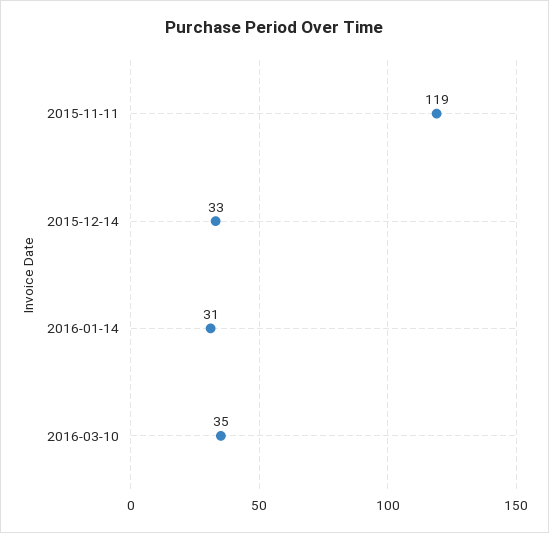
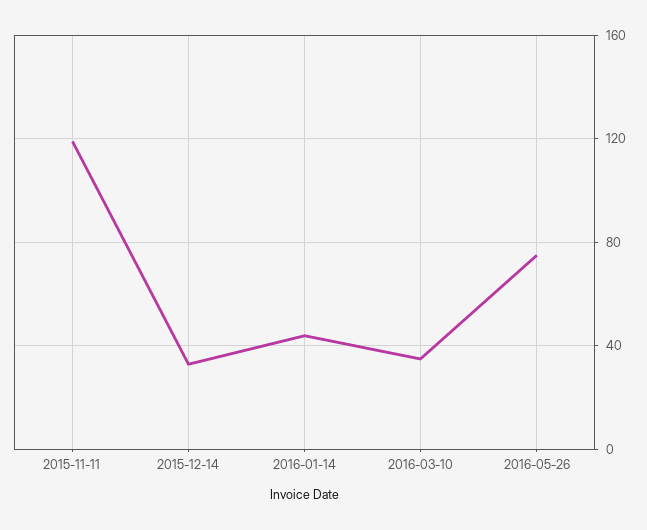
2016-01-14: 31 -> 45
2016-05-26: none -> 75

